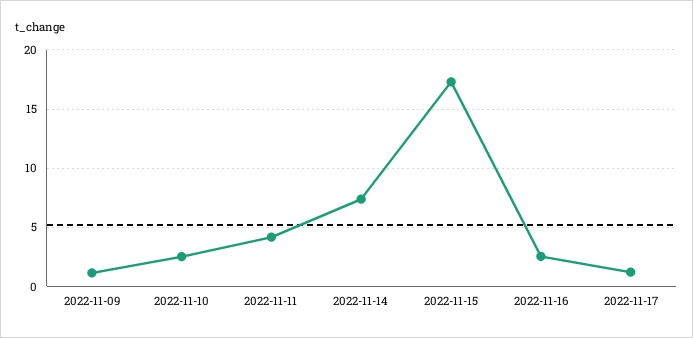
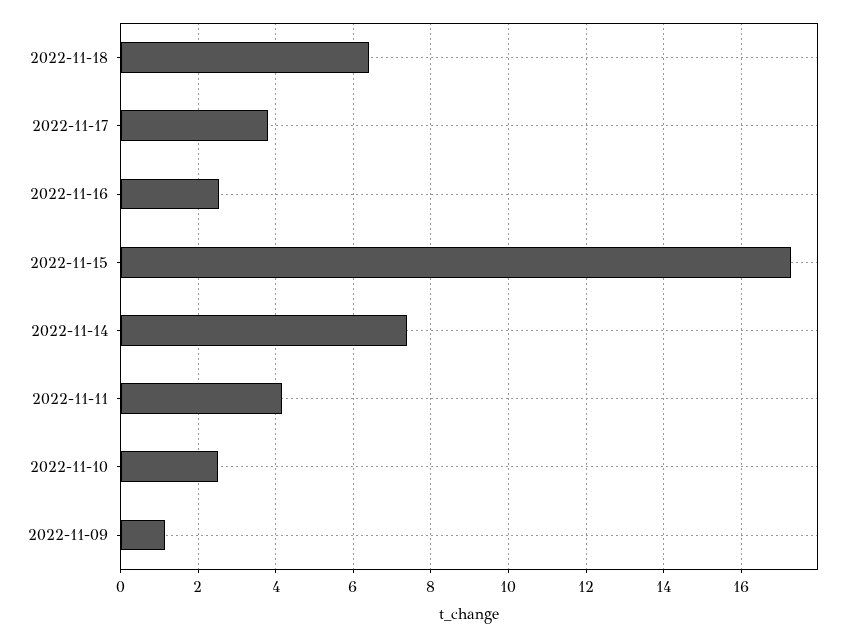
2022-11-17: 1 -> 3.8
2022-11-18: none -> 6.4

